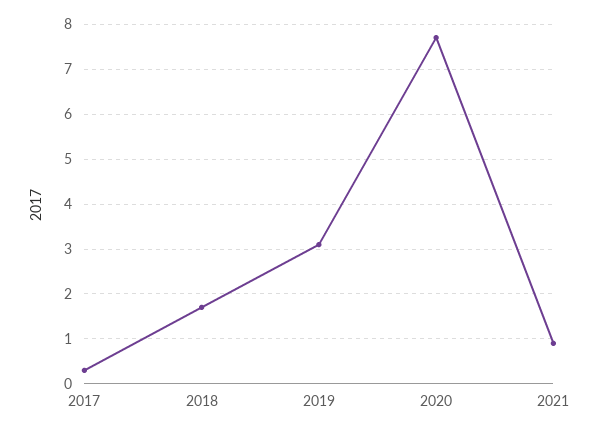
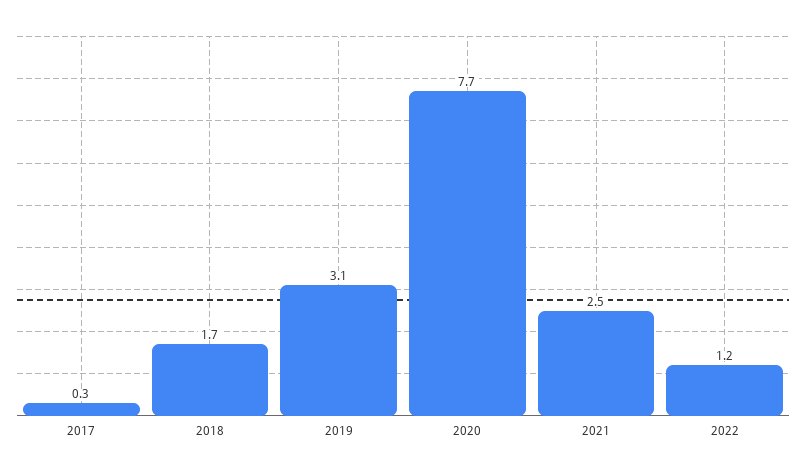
2021: 1 -> 2.5
2022: none -> 1.2

